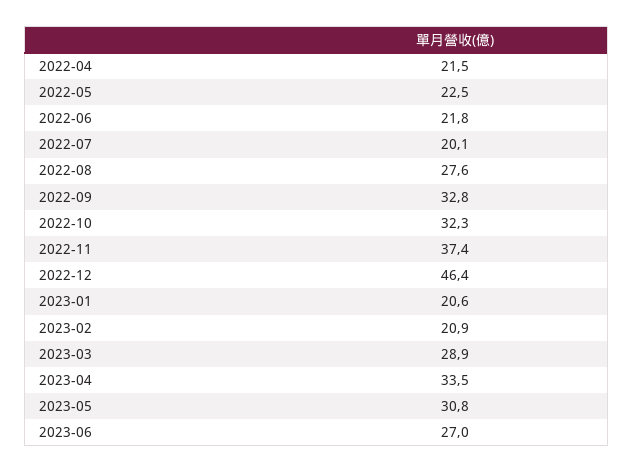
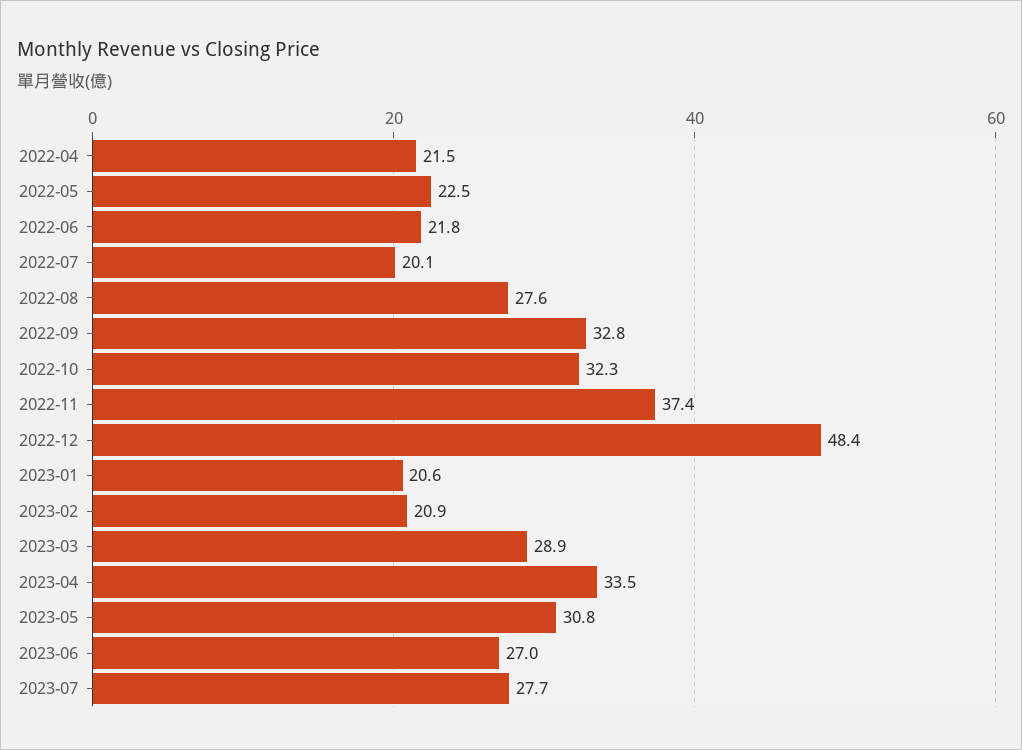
2022-12: 46.4 -> 48.4
2023-07: none -> 27.7

